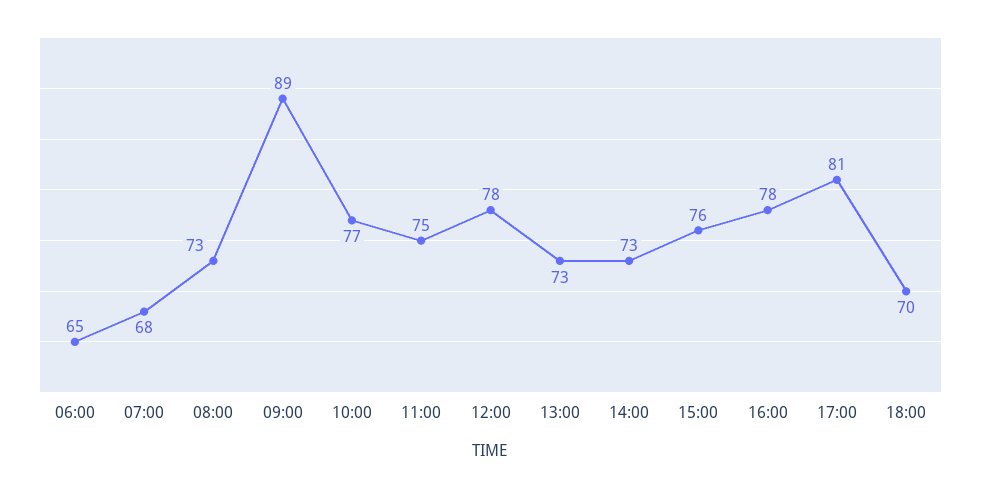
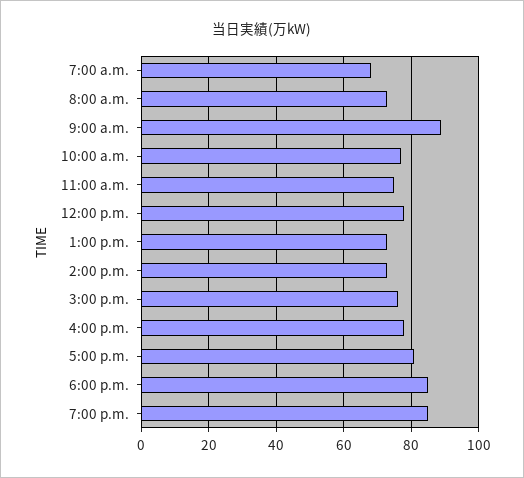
06:00: 65 -> none
18:00: 70 -> 85
7:00 p.m.: none -> 85

